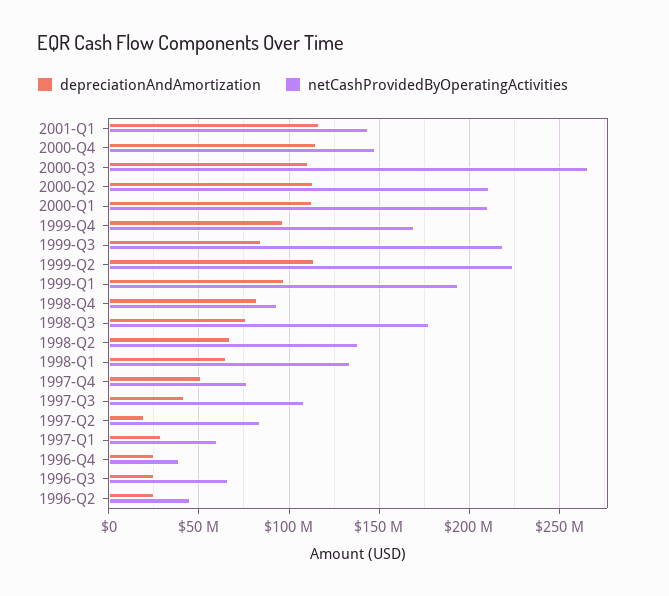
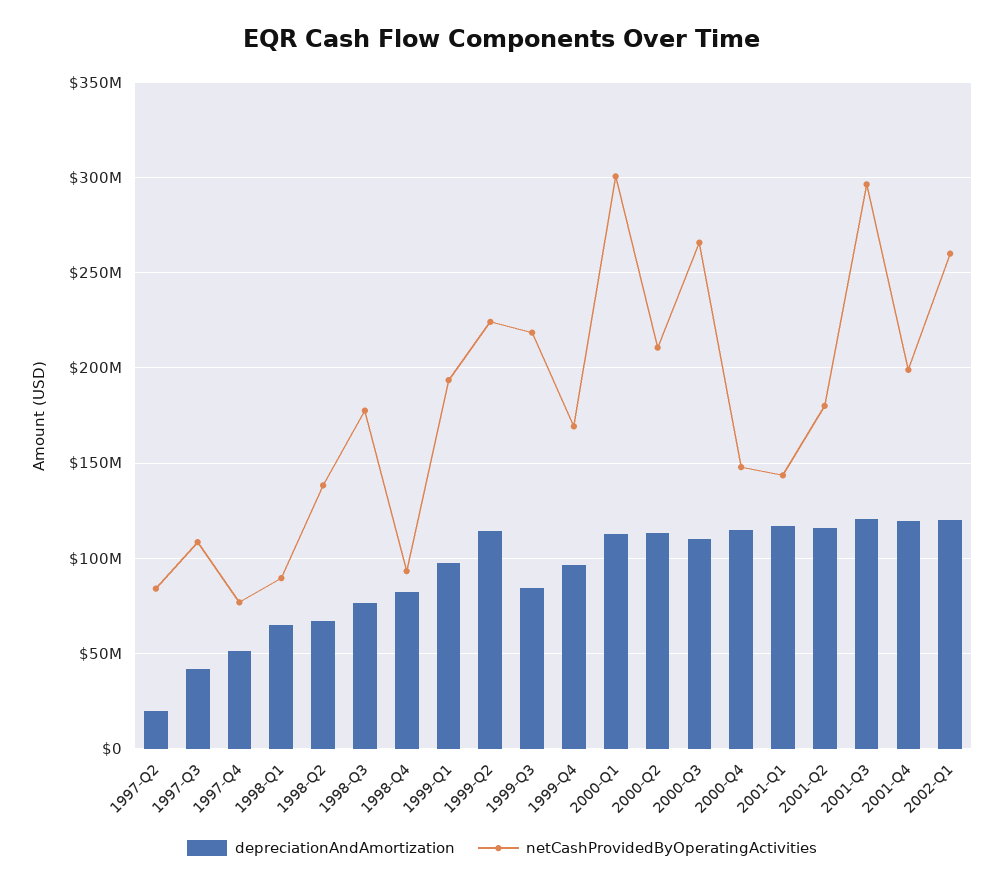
netCashProvidedByOperatingActivities, 2000-Q1: 210000000 -> 300000000
netCashProvidedByOperatingActivities, 1998-Q1: 135000000 -> 90000000
depreciationAndAmortization, 1997-Q1: 30000000 -> none
netCashProvidedByOperatingActivities, 1997-Q1: 60000000 -> none
depreciationAndAmortization, 1996-Q4: 25000000 -> none
netCashProvidedByOperatingActivities, 1996-Q4: 40000000 -> none
depreciationAndAmortization, 1996-Q3: 25000000 -> none
netCashProvidedByOperatingActivities, 1996-Q3: 65000000 -> none
depreciationAndAmortization, 1996-Q2: 25000000 -> none
netCashProvidedByOperatingActivities, 1996-Q2: 45000000 -> none
depreciationAndAmortization, 2001-Q2: none -> 115000000
netCashProvidedByOperatingActivities, 2001-Q2: none -> 180000000
depreciationAndAmortization, 2001-Q3: none -> 120000000
netCashProvidedByOperatingActivities, 2001-Q3: none -> 295000000
depreciationAndAmortization, 2001-Q4: none -> 120000000
netCashProvidedByOperatingActivities, 2001-Q4: none -> 200000000
depreciationAndAmortization, 2002-Q1: none -> 120000000
netCashProvidedByOperatingActivities, 2002-Q1: none -> 260000000

